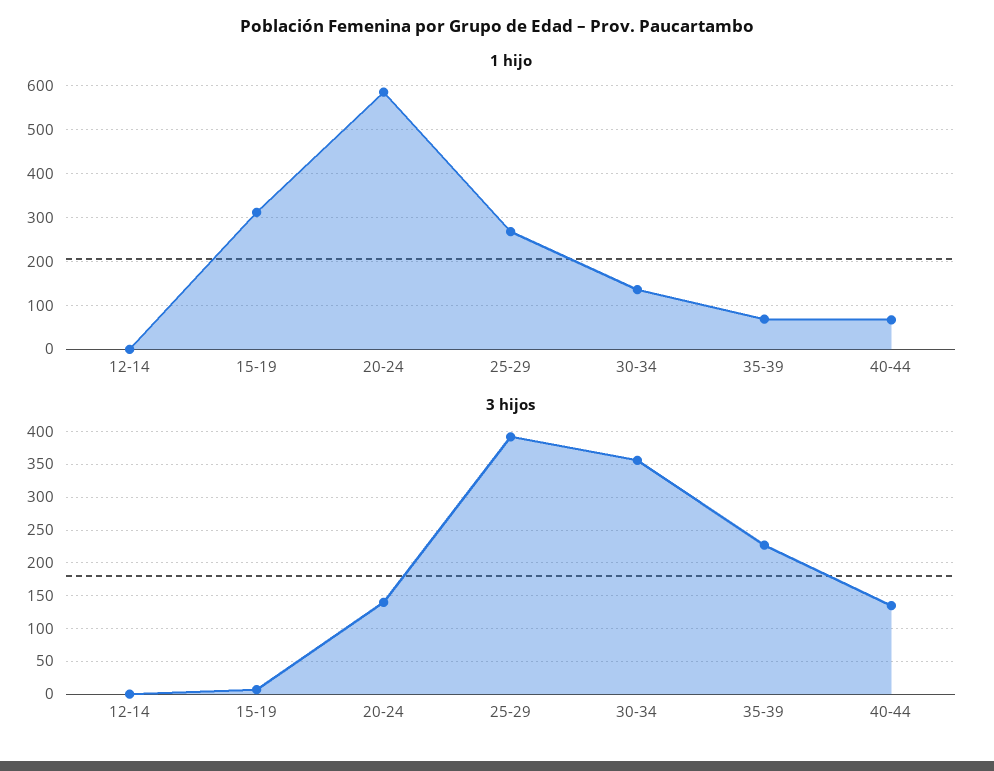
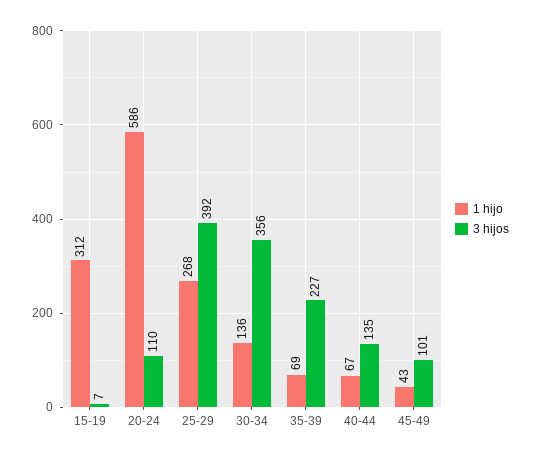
1 hijo, 12-14: 0 -> none
3 hijos, 12-14: 0 -> none
3 hijos, 20-24: 140 -> 110
1 hijo, 45-49: none -> 43
3 hijos, 45-49: none -> 101

